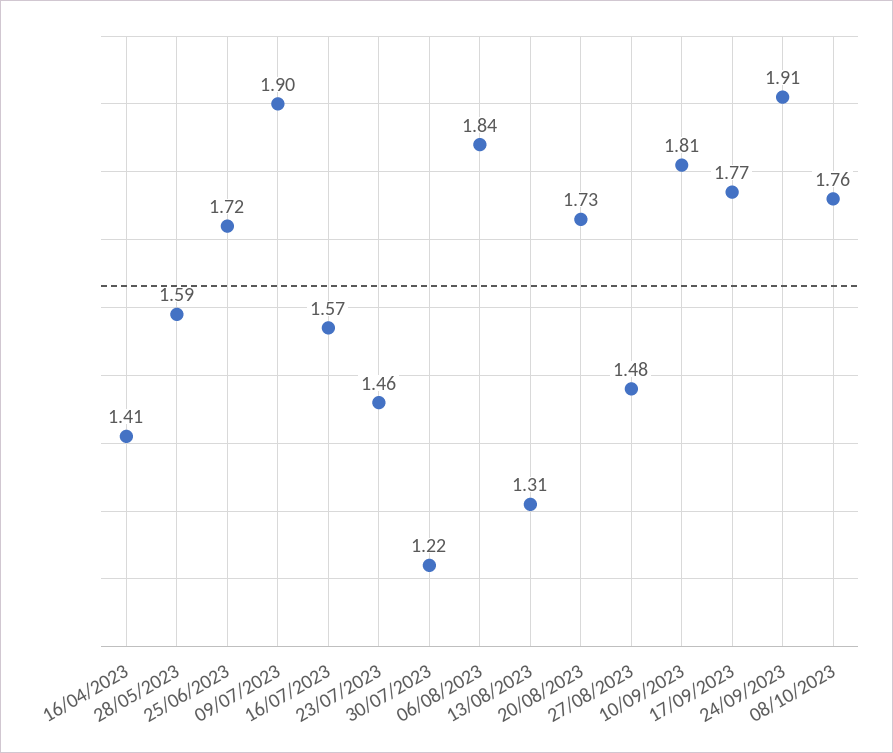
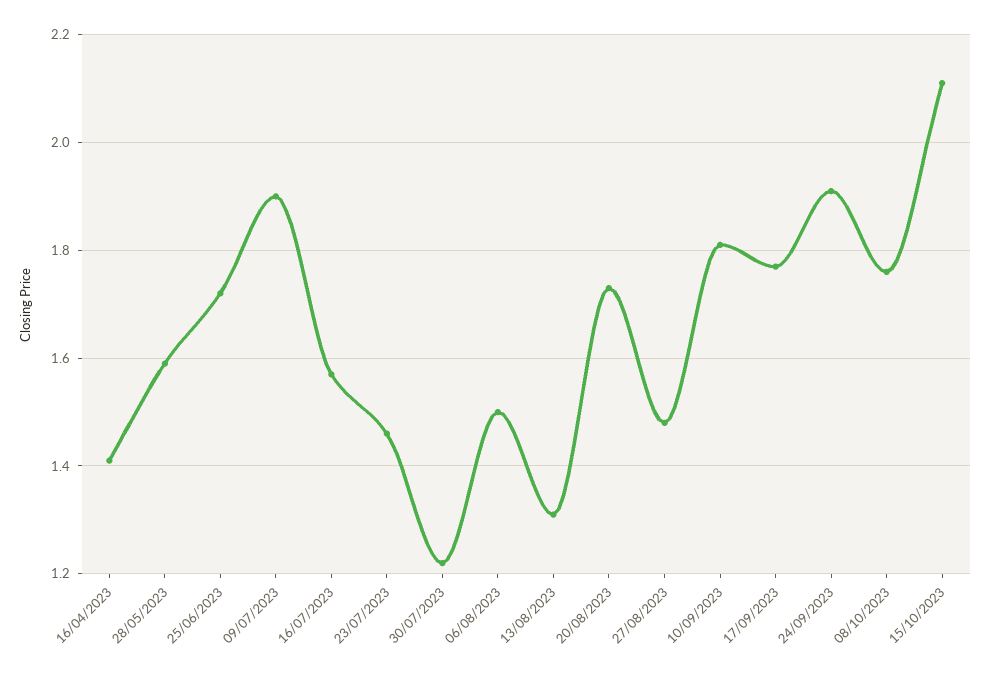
06/08/2023: 1.84 -> 1.5
15/10/2023: none -> 2.1

